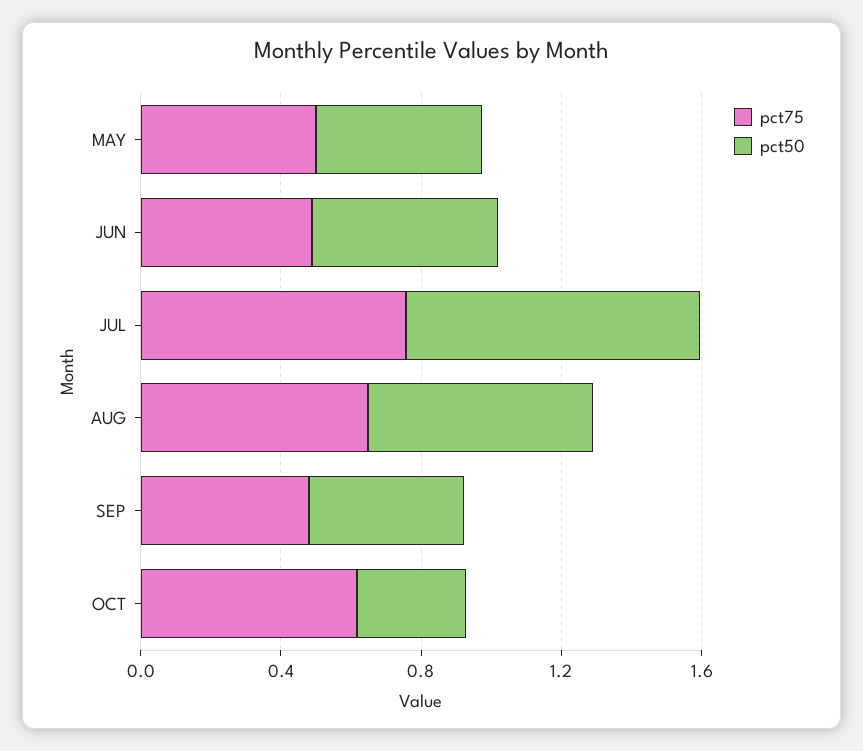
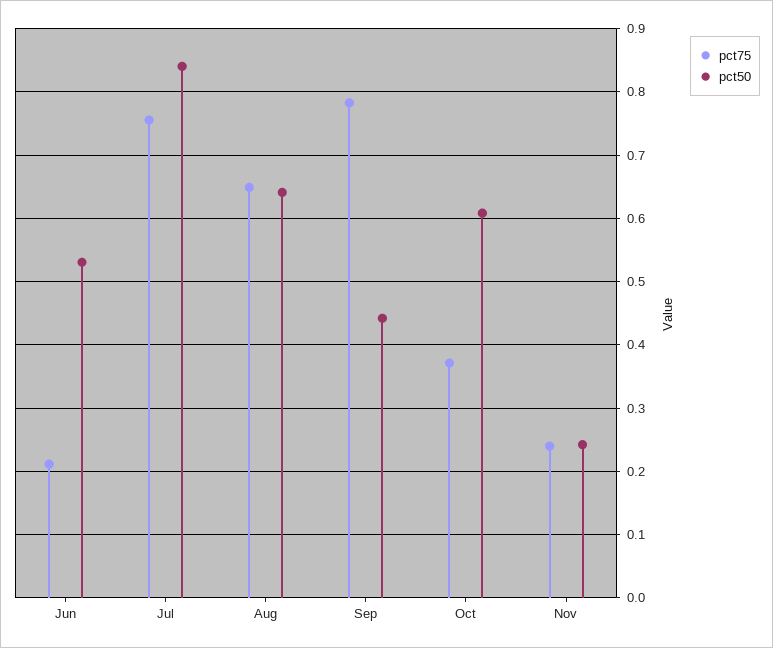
pct75, MAY: 0.5 -> none
pct50, MAY: 0.5 -> none
pct75, JUN: 0.5 -> 0.21
pct75, SEP: 0.5 -> 0.78
pct75, OCT: 0.6 -> 0.37
pct50, OCT: 0.3 -> 0.61
pct75, Nov: none -> 0.24
pct50, Nov: none -> 0.24

